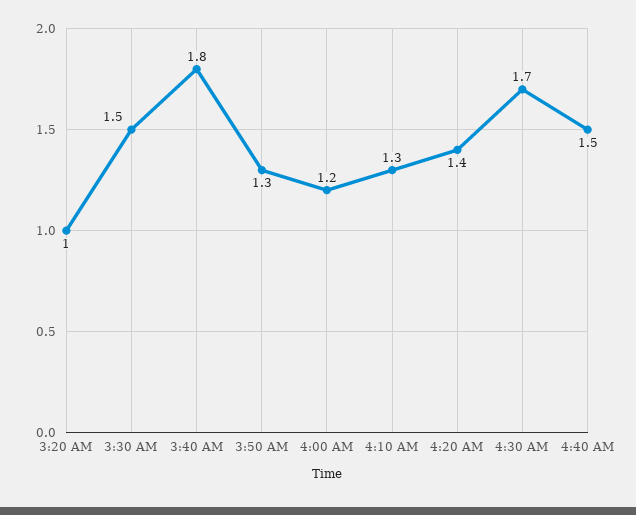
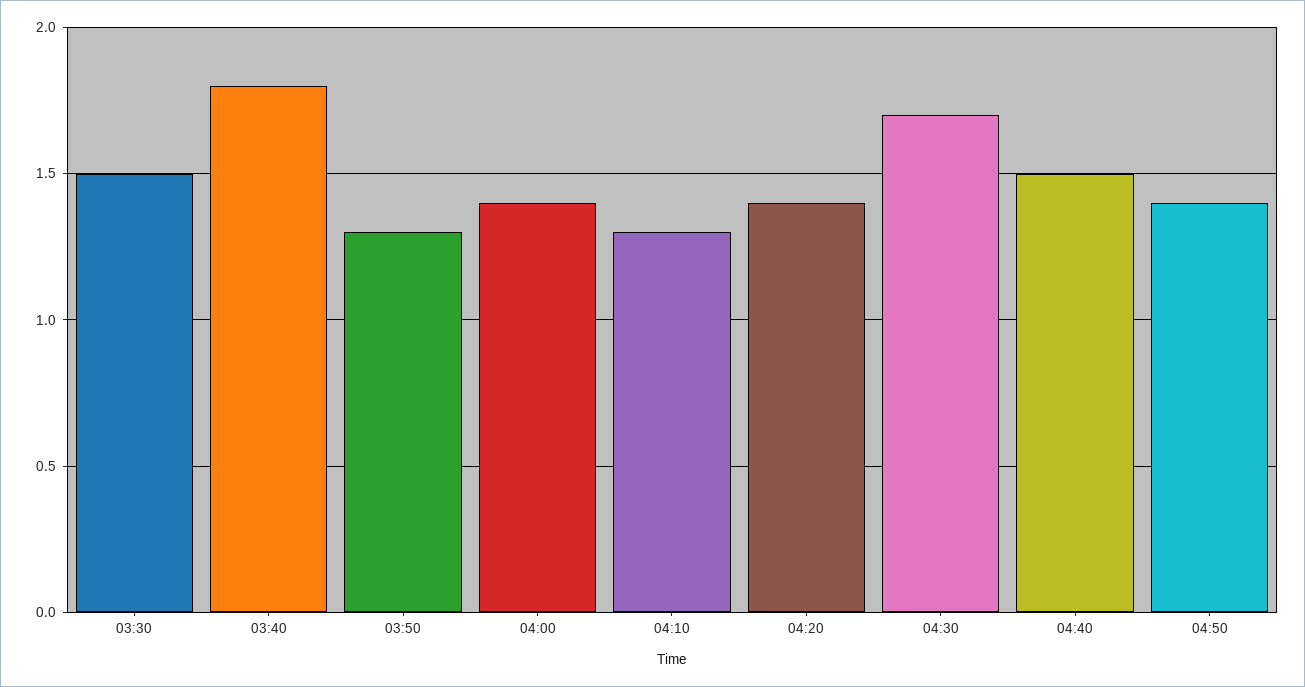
3:20 AM: 1 -> none
4:00 AM: 1.2 -> 1.4
04:50: none -> 1.4

